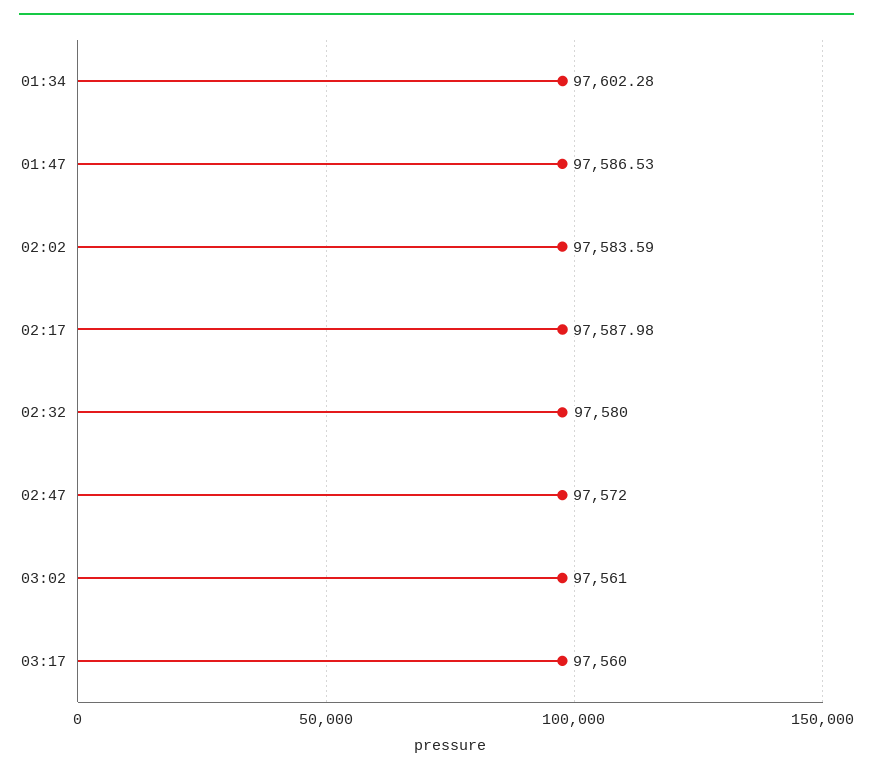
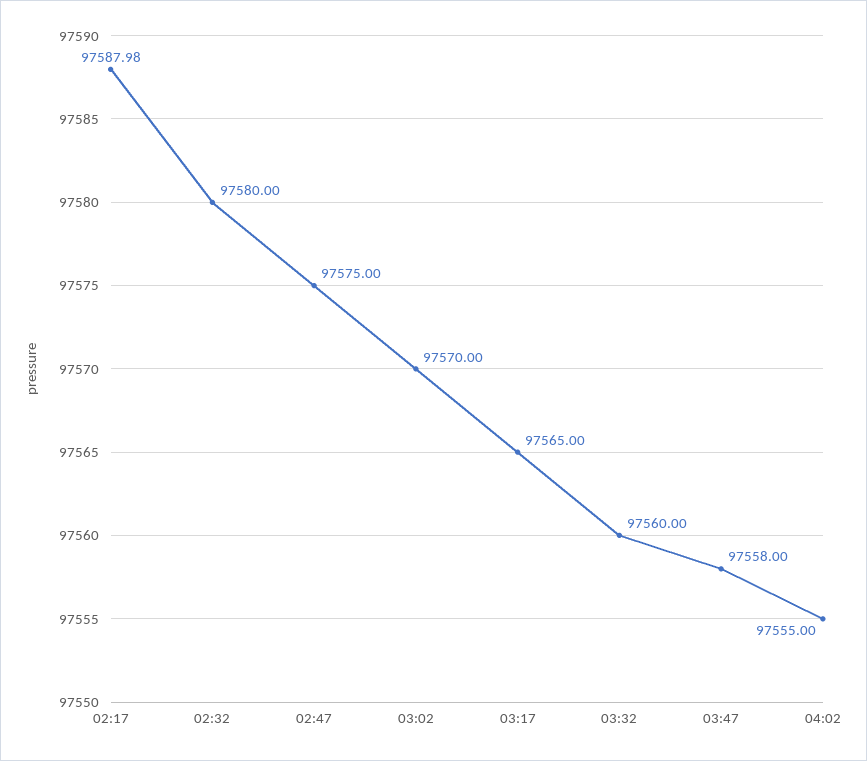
01:34: 97602.28 -> none
01:47: 97586.53 -> none
02:02: 97583.59 -> none
02:47: 97572 -> 97575
03:02: 97561 -> 97570
03:17: 97560 -> 97565
03:32: none -> 97560
03:47: none -> 97558
04:02: none -> 97555

